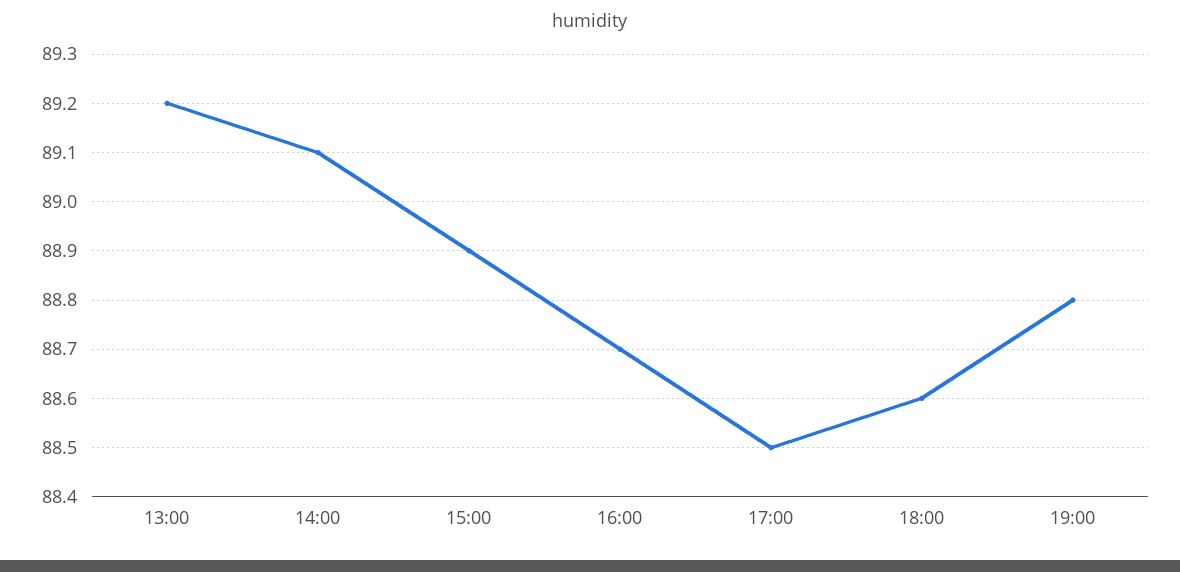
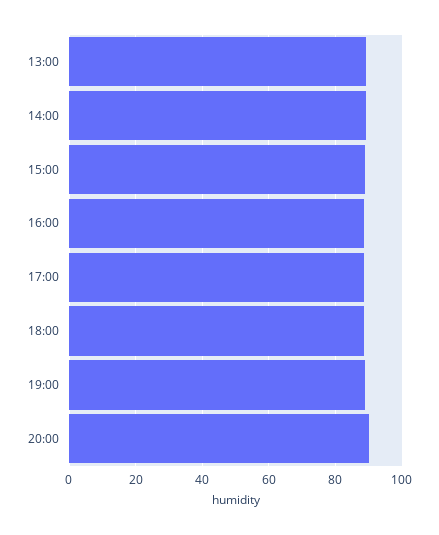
20:00: none -> 90

